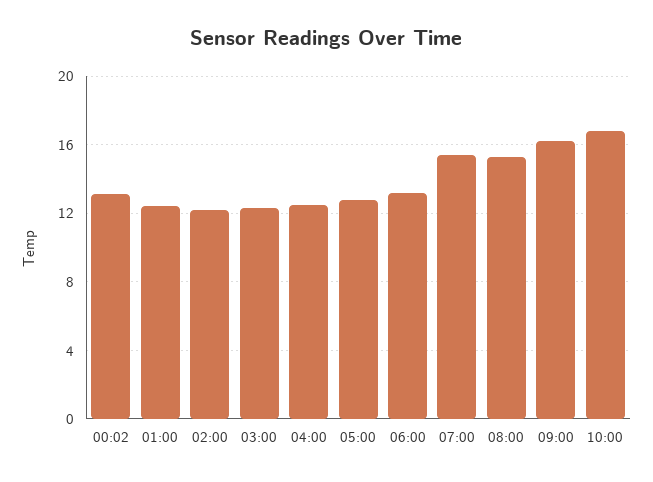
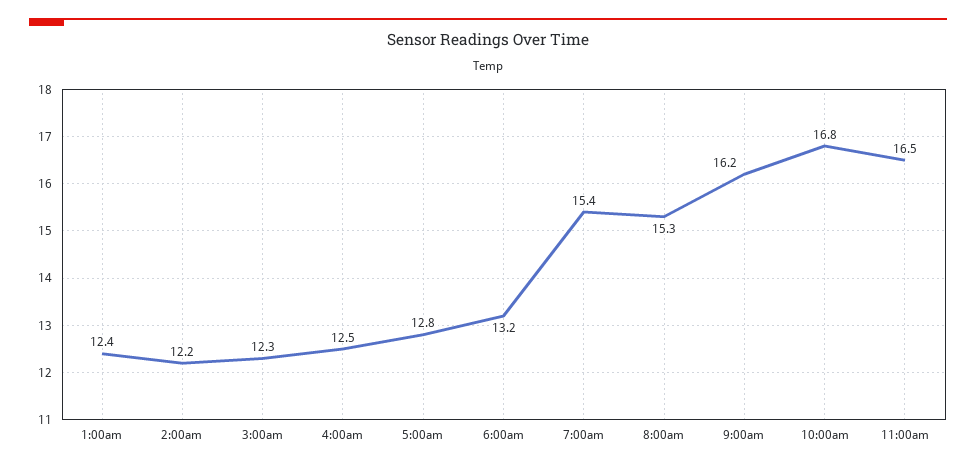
00:02: 13 -> none
11:00am: none -> 16.5

